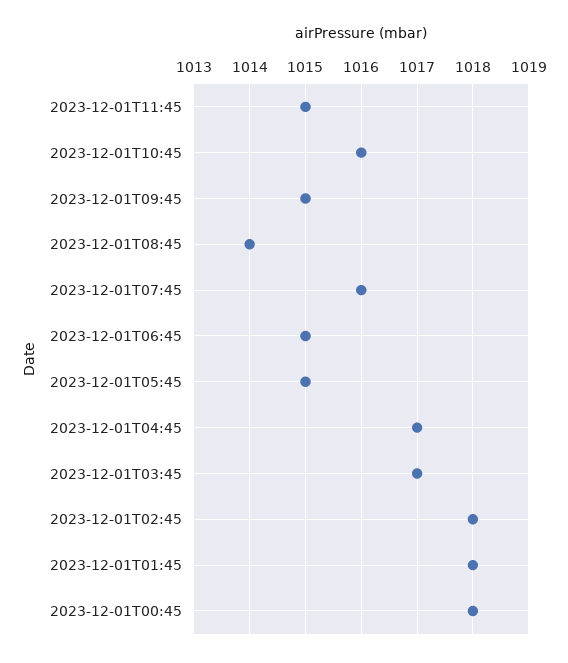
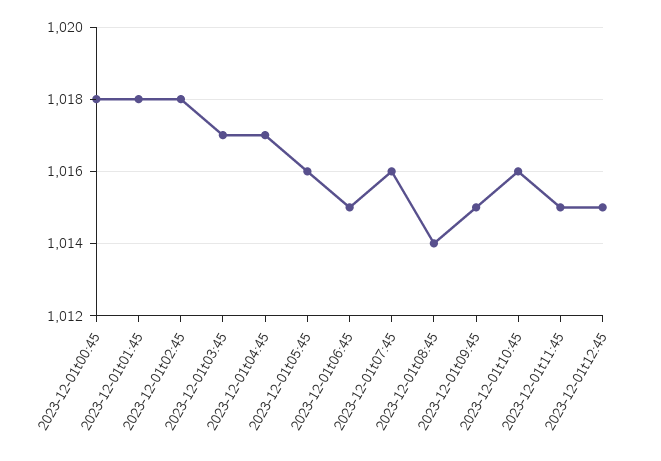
2023-12-01T05:45: 1015 -> 1016
2023-12-01t12:45: none -> 1015

